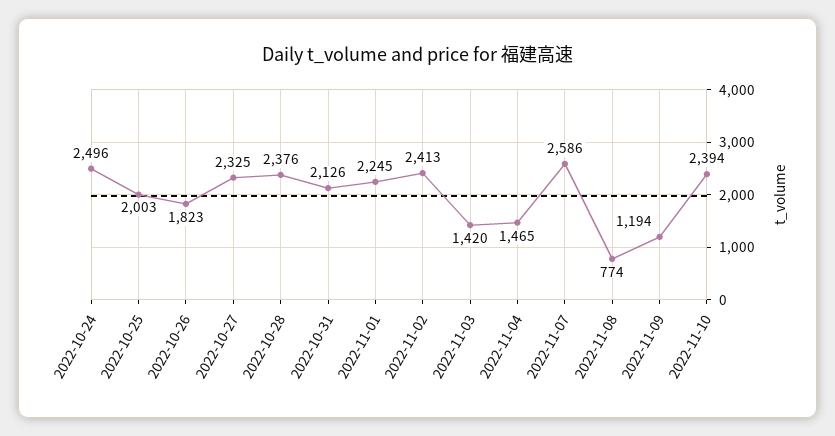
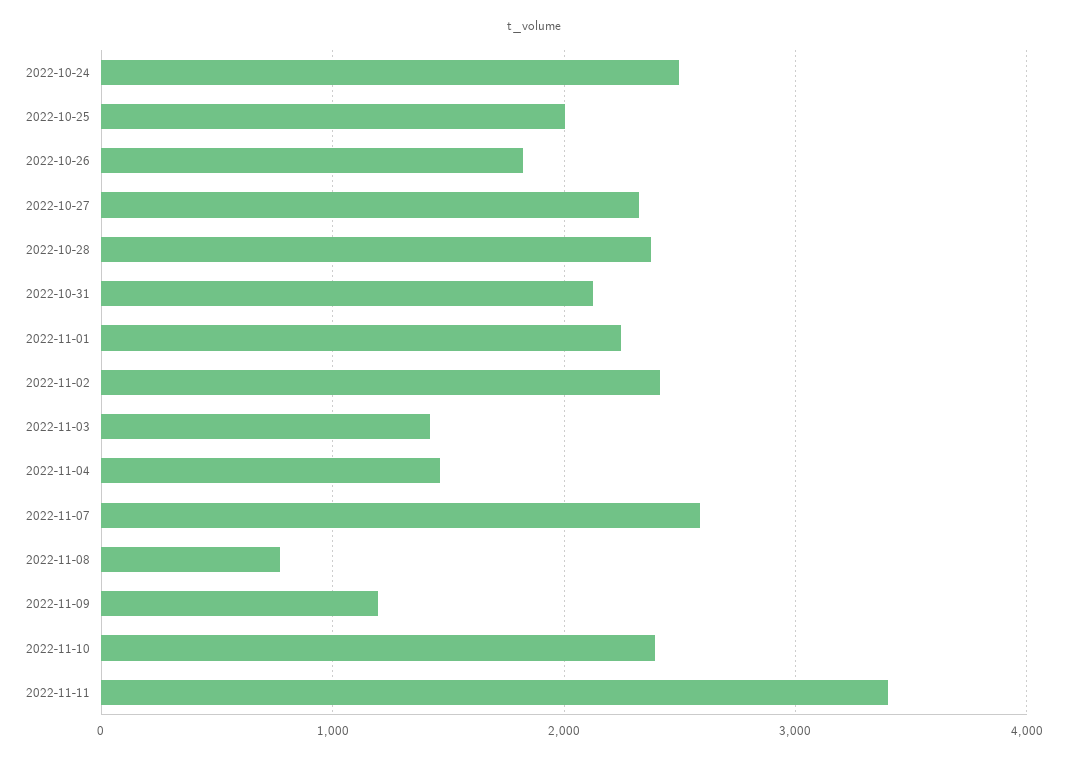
2022-11-11: none -> 3400

